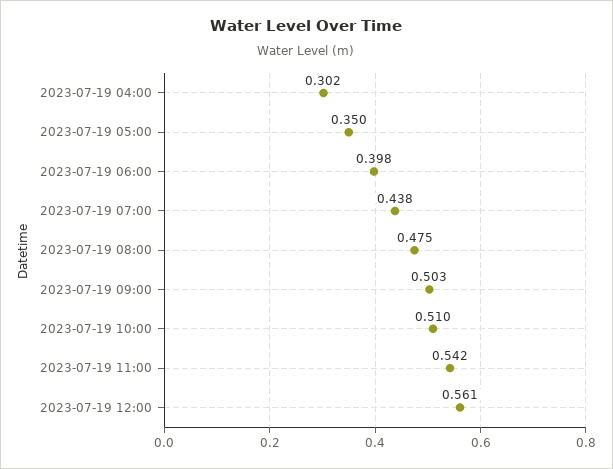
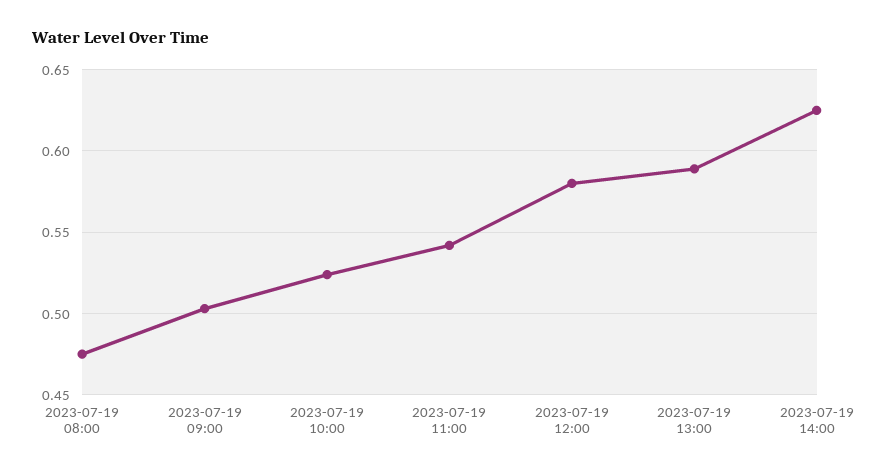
2023-07-19 04:00: 0.302 -> none
2023-07-19 05:00: 0.35 -> none
2023-07-19 06:00: 0.398 -> none
2023-07-19 07:00: 0.438 -> none
2023-07-19 10:00: 0.51 -> 0.525
2023-07-19 12:00: 0.561 -> 0.58
2023-07-19 13:00: none -> 0.59
2023-07-19 14:00: none -> 0.625

